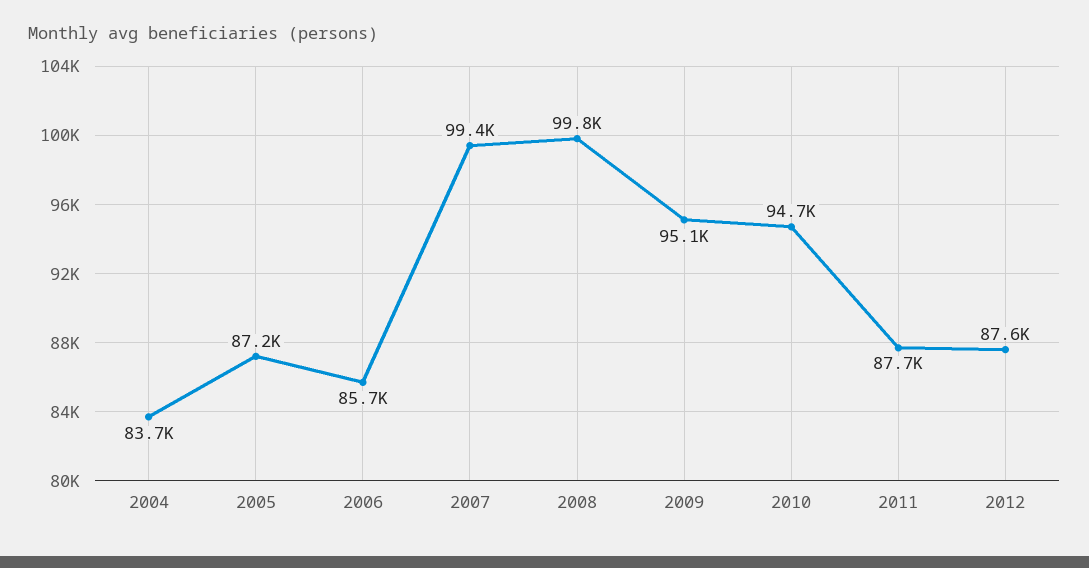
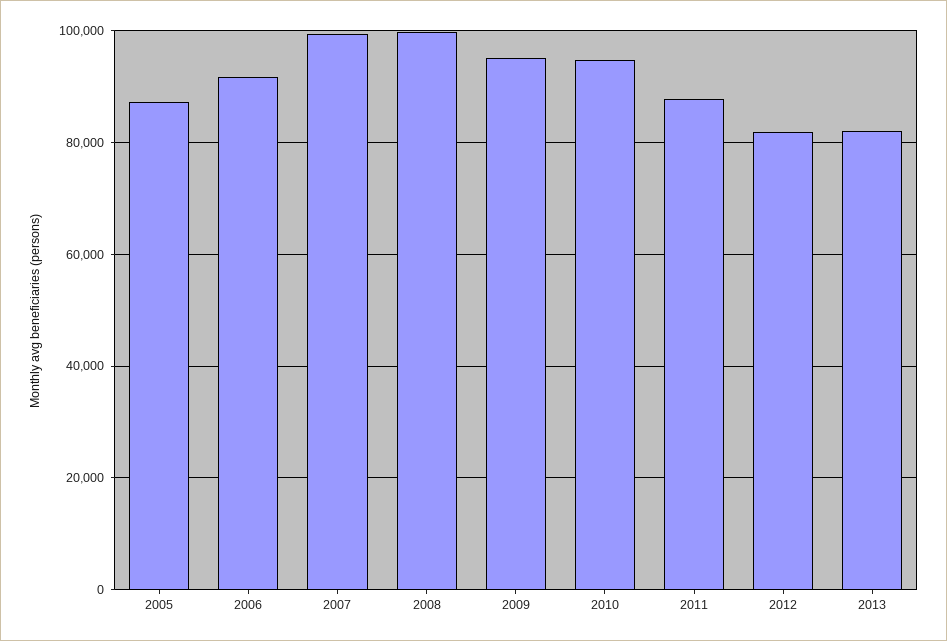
2004: 83700 -> none
2006: 85700 -> 92000
2012: 87600 -> 82000
2013: none -> 82000

